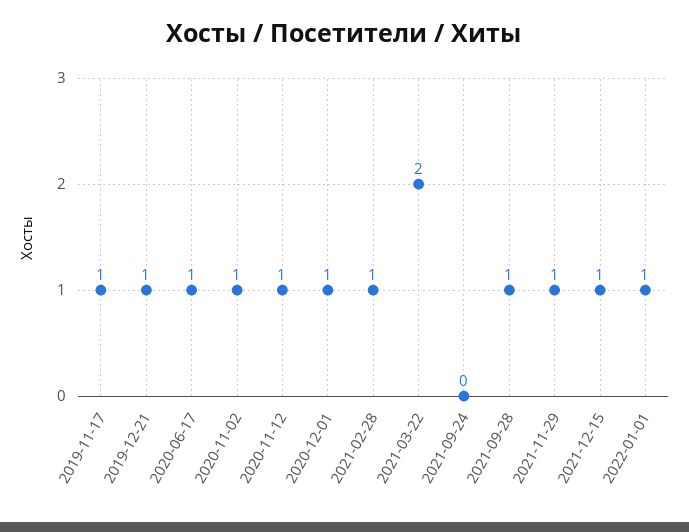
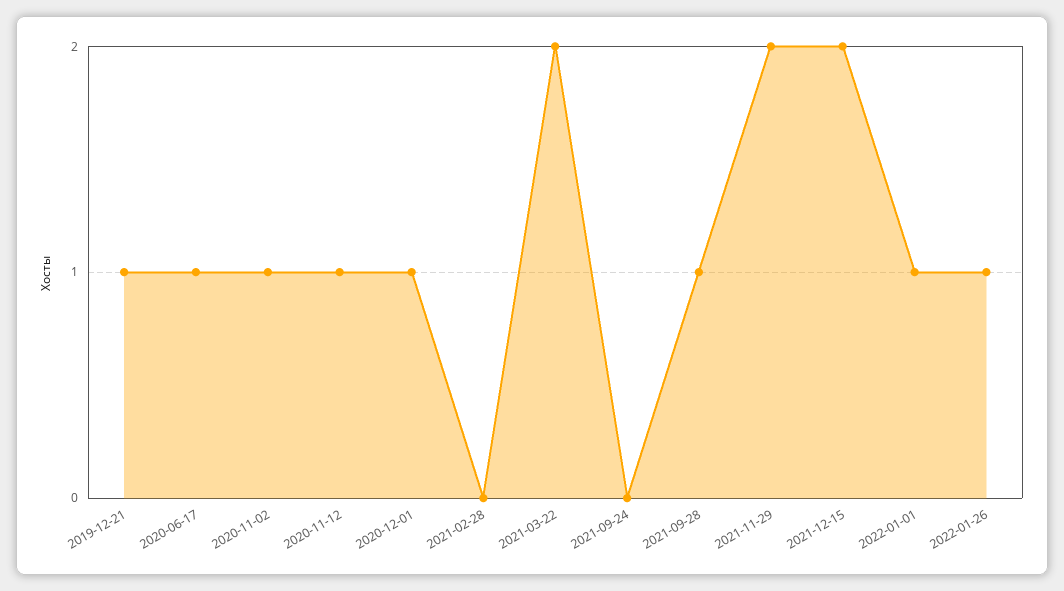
2019-11-17: 1 -> none
2021-02-28: 1 -> 0
2021-11-29: 1 -> 2
2021-12-15: 1 -> 2
2022-01-26: none -> 1

